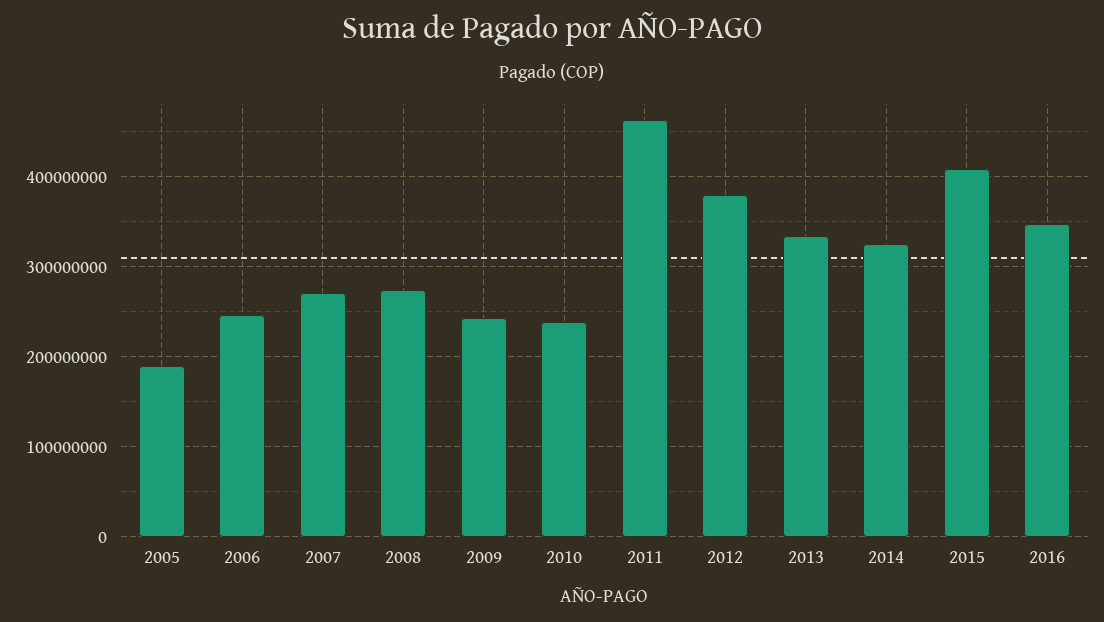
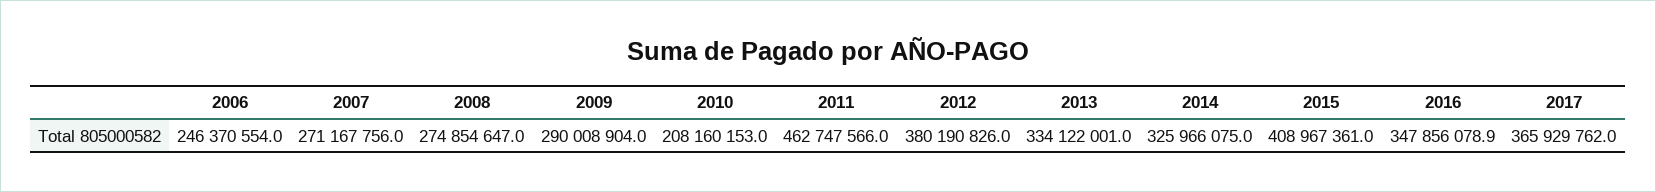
2005: 190000000 -> none
2009: 240000000 -> 290008904
2010: 240000000 -> 208160153
2017: none -> 365929762

